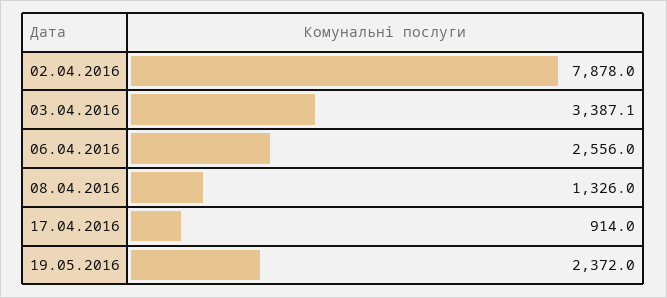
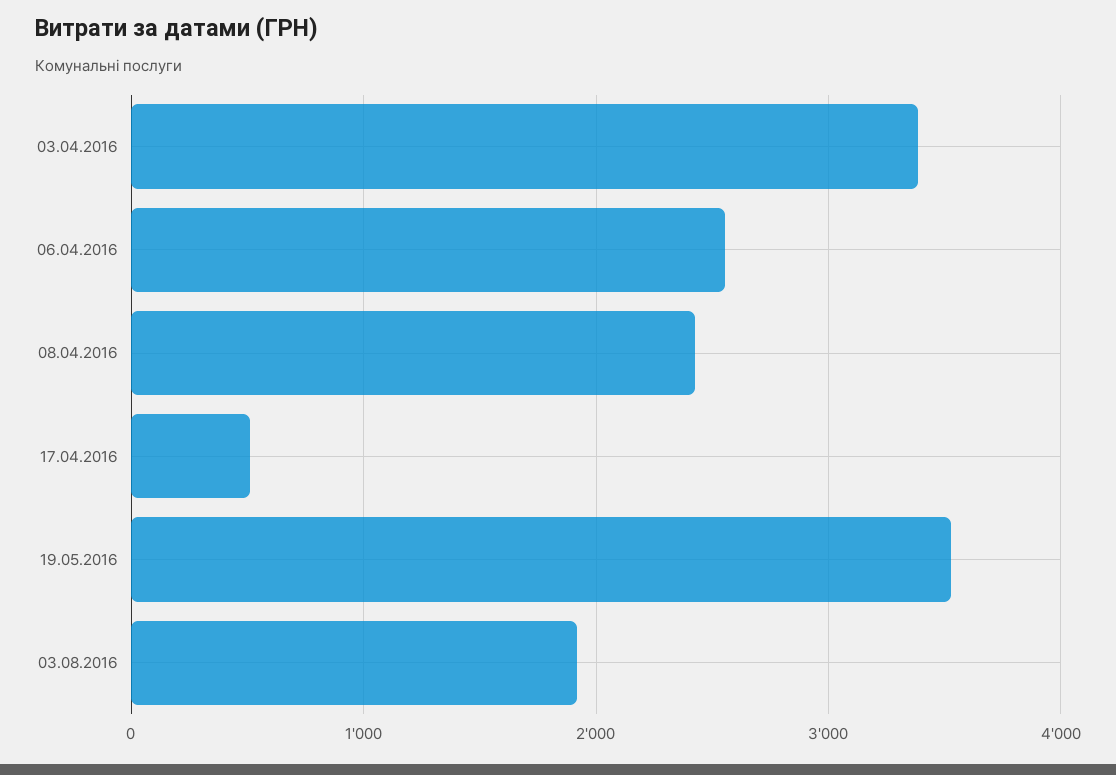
02.04.2016: 7878 -> none
08.04.2016: 1326 -> 2400
17.04.2016: 914 -> 500
19.05.2016: 2372 -> 3500
03.08.2016: none -> 1900

